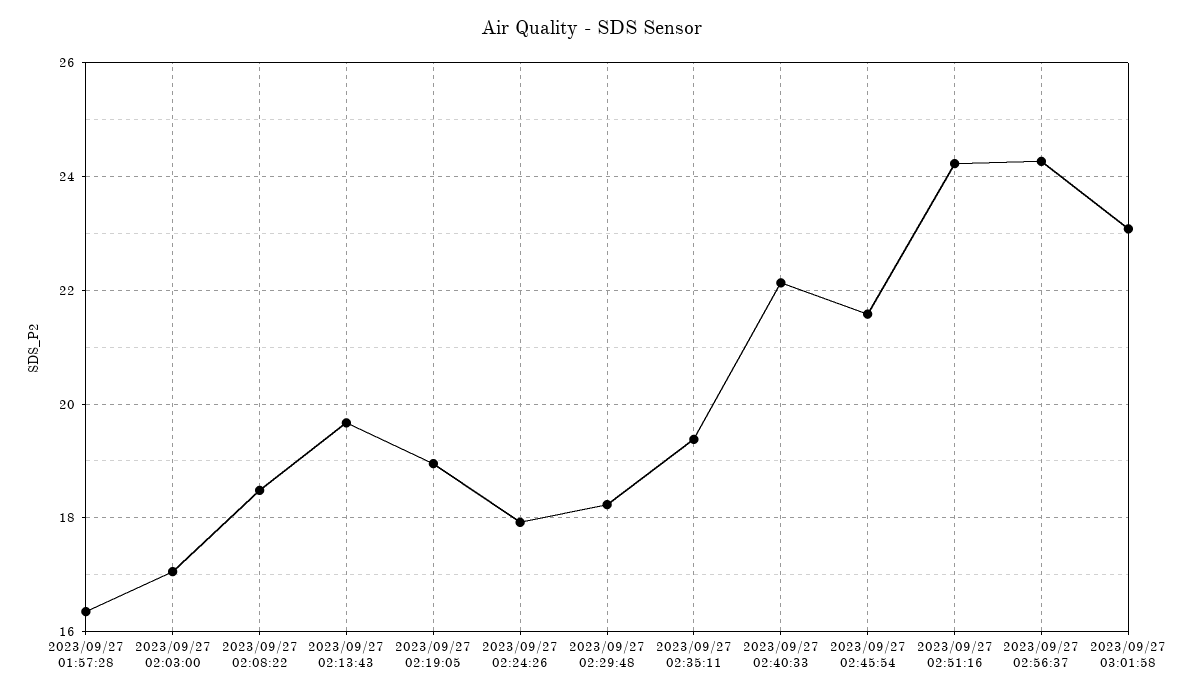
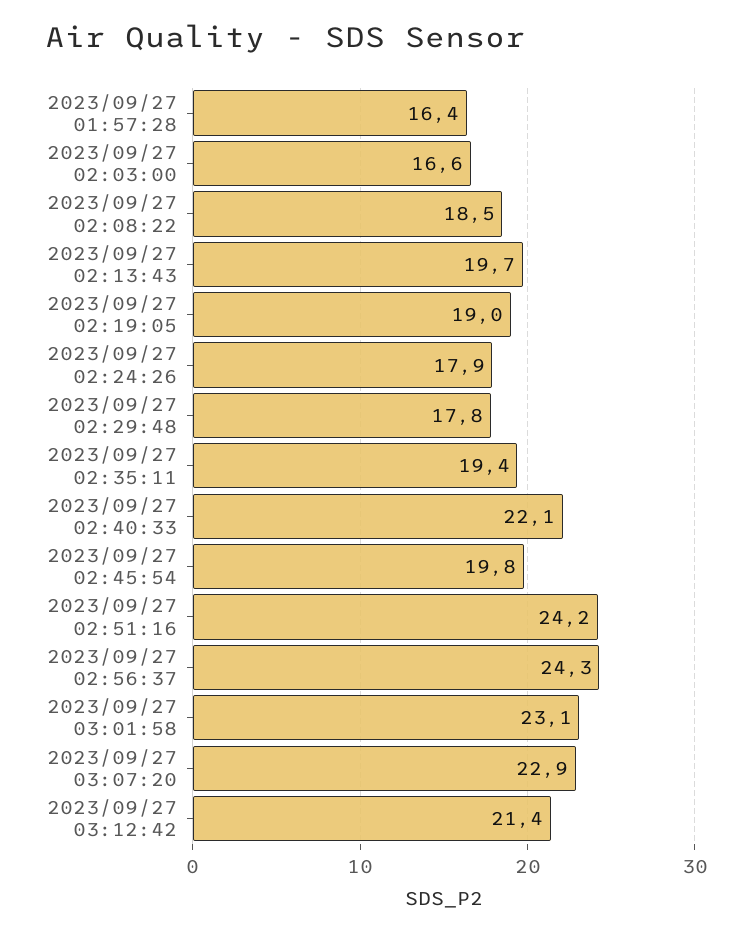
2023/09/27 02:03:00: 17 -> 16.6
2023/09/27 02:29:48: 18.2 -> 17.8
2023/09/27 02:45:54: 21.6 -> 19.8
2023/09/27 03:07:20: none -> 22.9
2023/09/27 03:12:42: none -> 21.4

